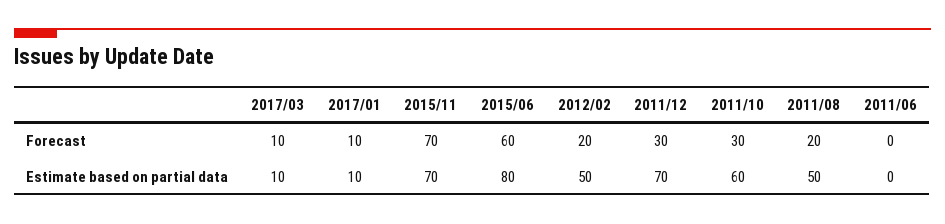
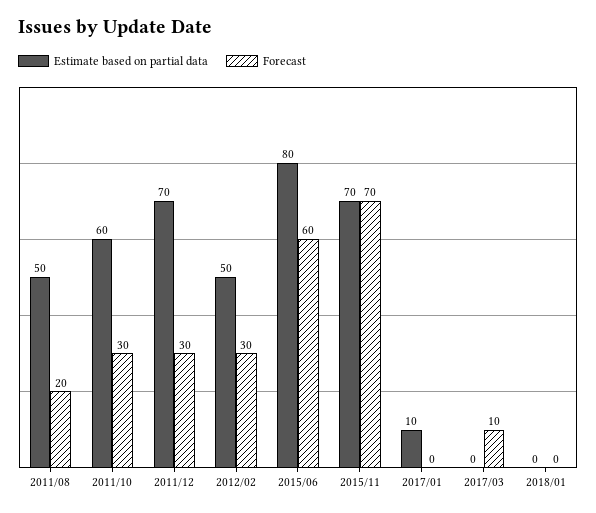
Forecast, 2017/01: 10 -> 0
Forecast, 2012/02: 20 -> 30
Forecast, 2011/06: 0 -> none
Estimate based on partial data, 2017/03: 10 -> 0
Estimate based on partial data, 2011/06: 0 -> none
Estimate based on partial data, 2018/01: none -> 0
Forecast, 2018/01: none -> 0

